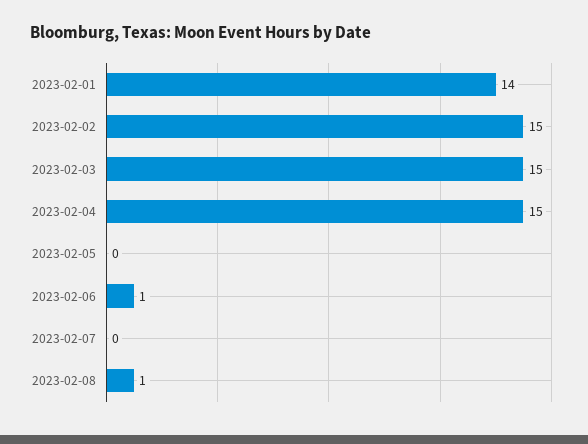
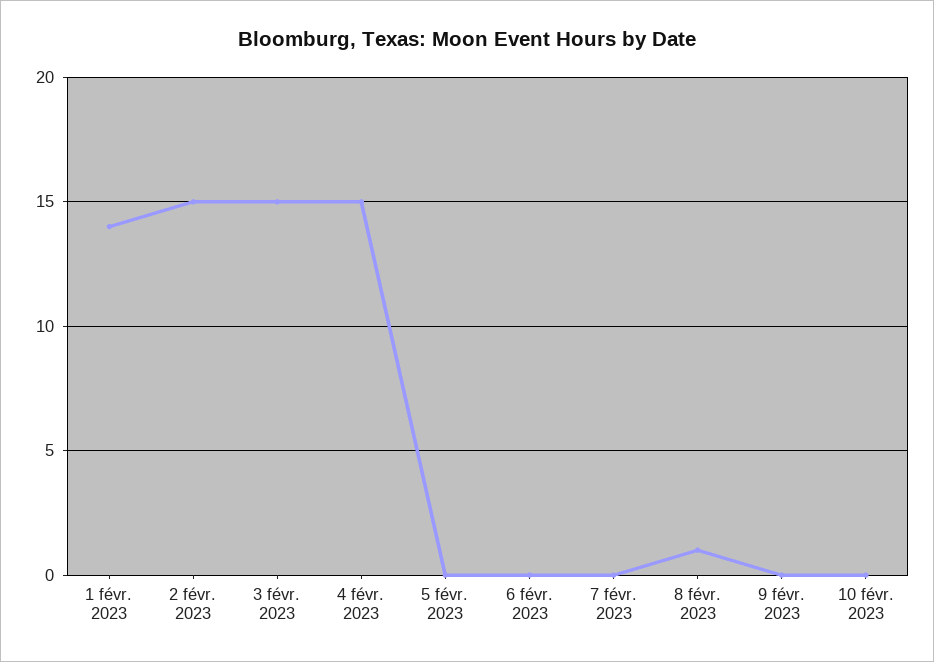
2023-02-06: 1 -> 0
9 févr. 2023: none -> 0
10 févr. 2023: none -> 0

